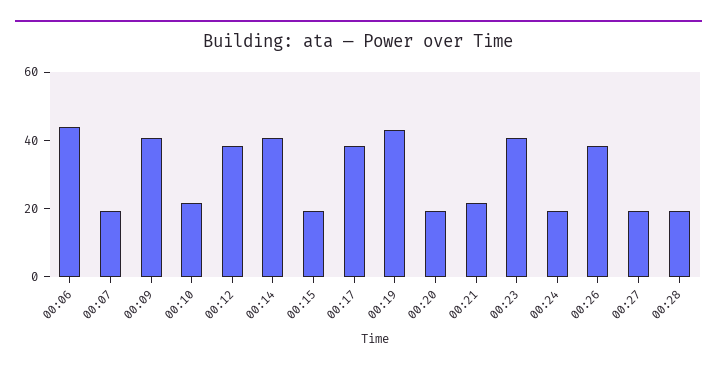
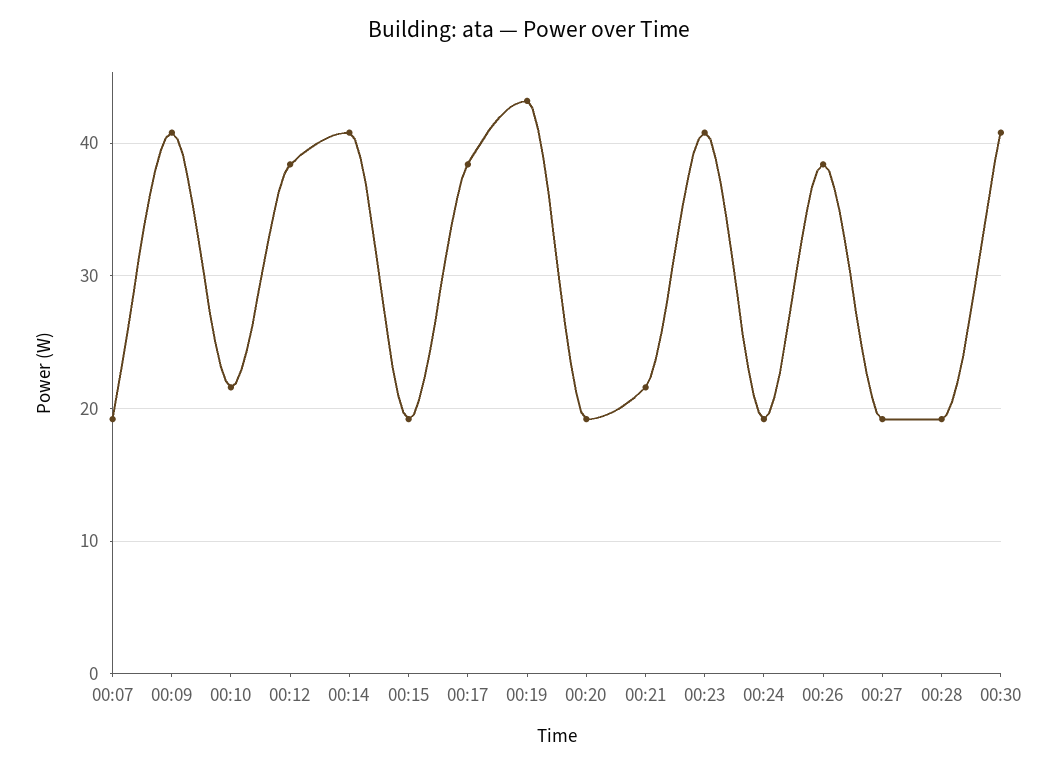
00:06: 45 -> none
00:30: none -> 41

